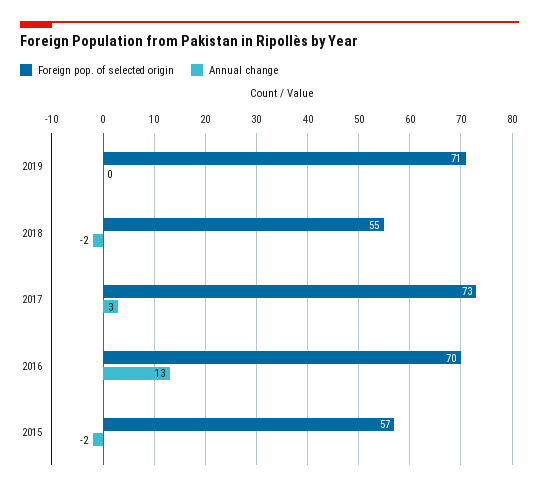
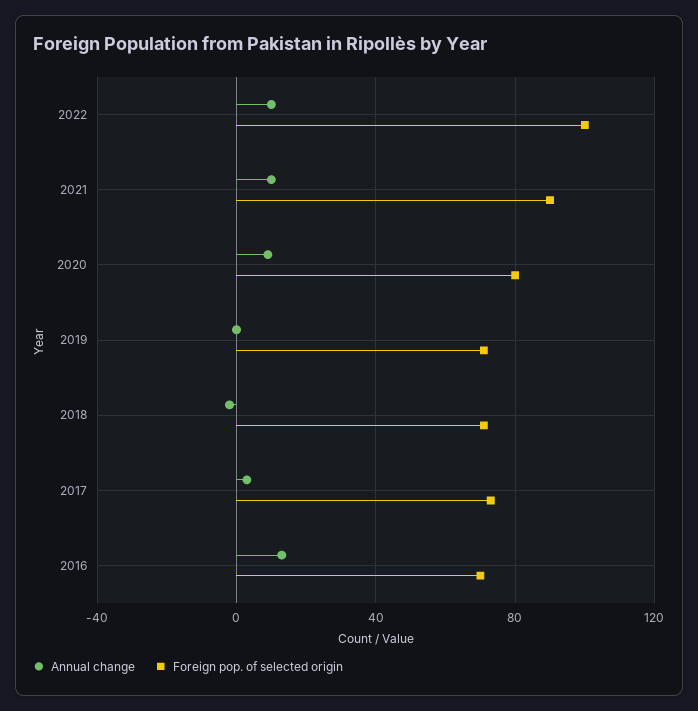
Foreign pop. of selected origin, 2018: 55 -> 70
Foreign pop. of selected origin, 2015: 57 -> none
Annual change, 2015: -2 -> none
Annual change, 2022: none -> 10
Foreign pop. of selected origin, 2022: none -> 100
Annual change, 2021: none -> 10
Foreign pop. of selected origin, 2021: none -> 90
Annual change, 2020: none -> 10
Foreign pop. of selected origin, 2020: none -> 80

